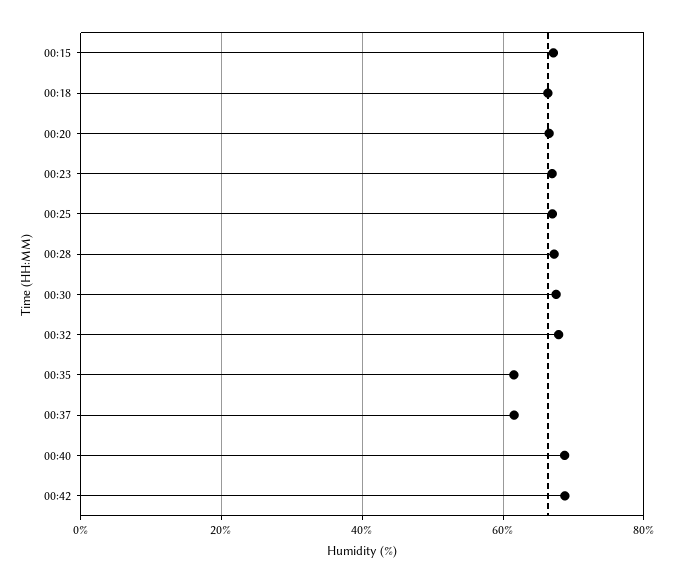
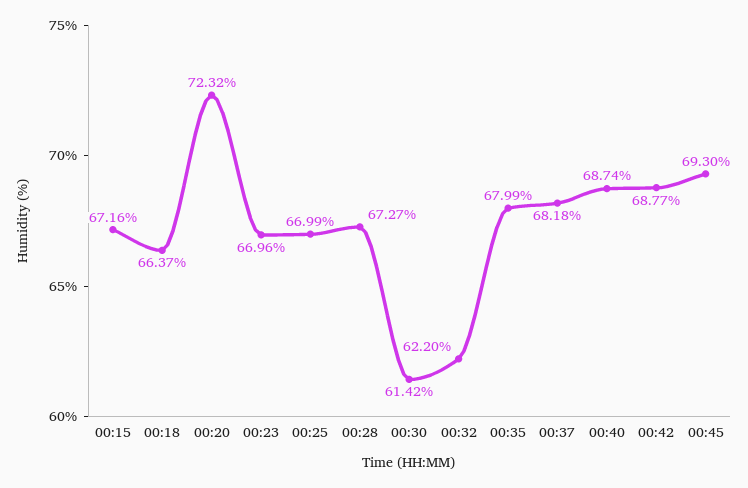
00:20: 66 -> 72.32
00:30: 68 -> 61.42
00:32: 68 -> 62.2
00:35: 62 -> 67.99
00:37: 62 -> 68.18
00:45: none -> 69.3

